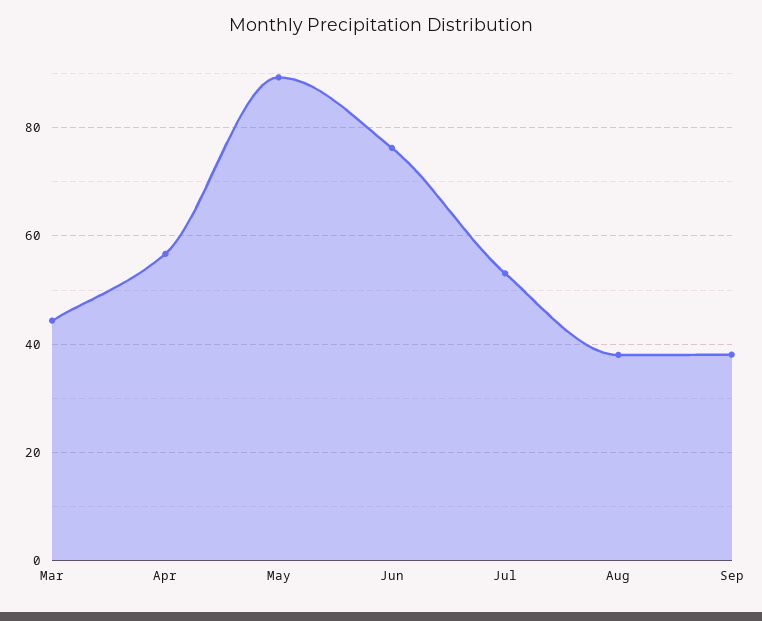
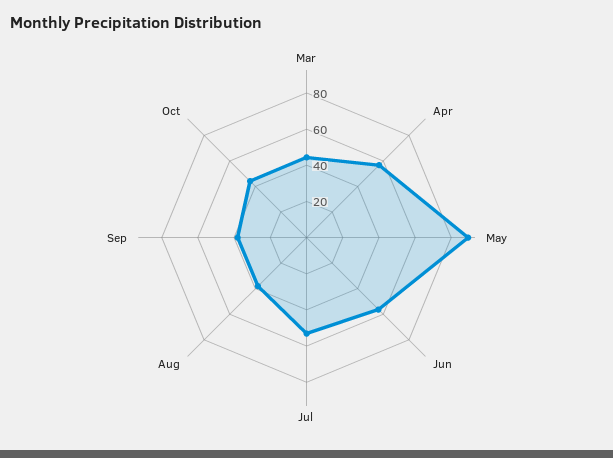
Jun: 76 -> 55
Oct: none -> 45

